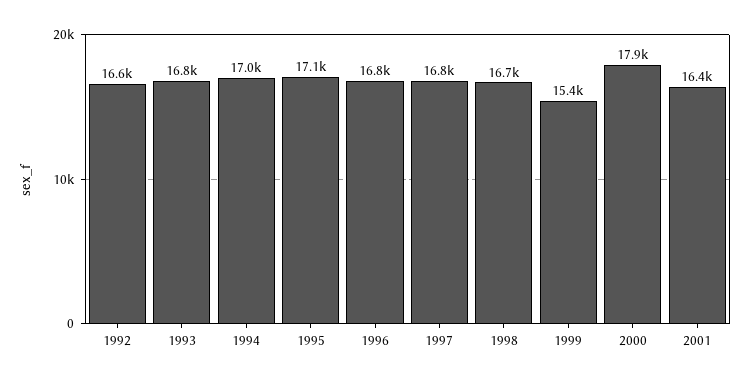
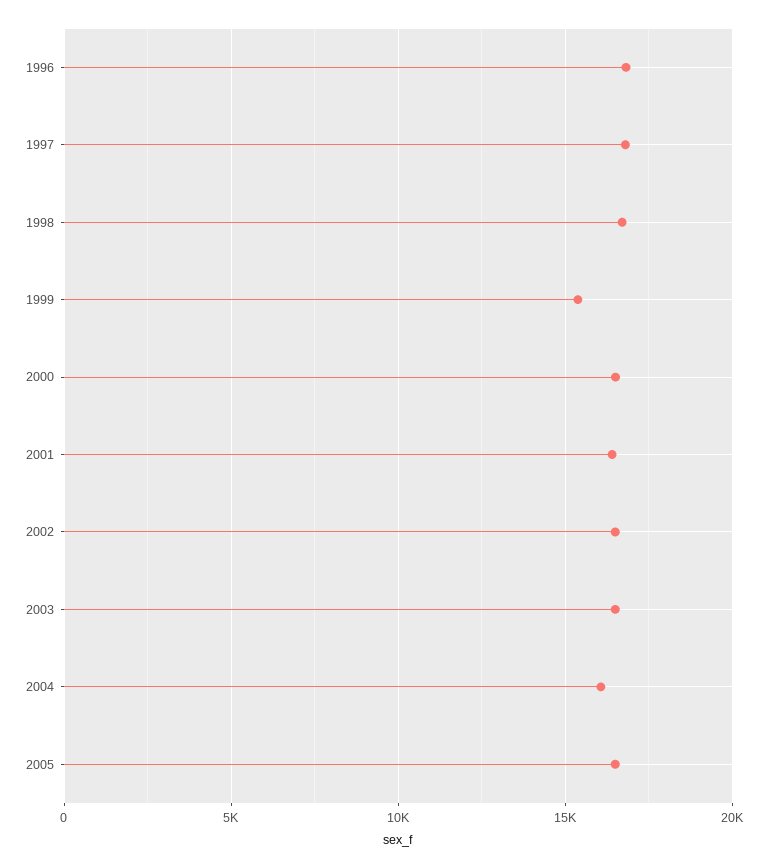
1992: 16600 -> none
1993: 16800 -> none
1994: 17000 -> none
1995: 17100 -> none
2000: 17900 -> 16500
2002: none -> 16500
2003: none -> 16500
2004: none -> 16000
2005: none -> 16500

